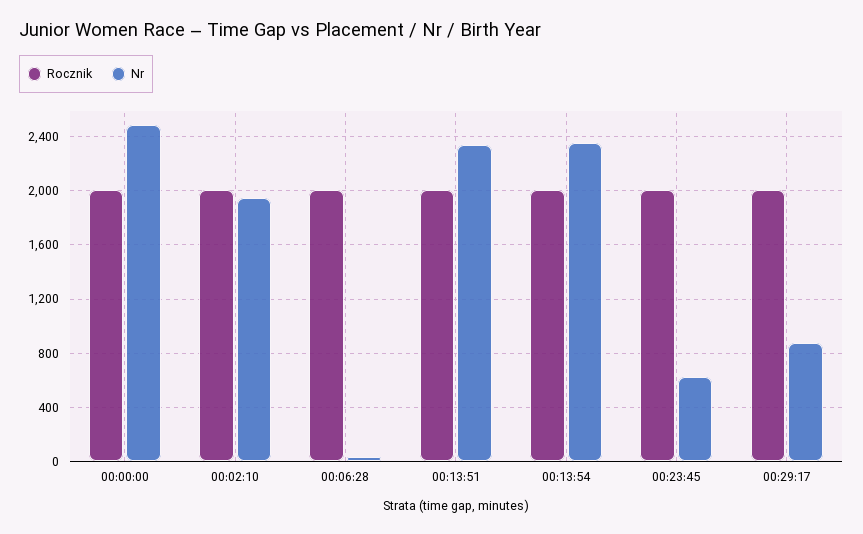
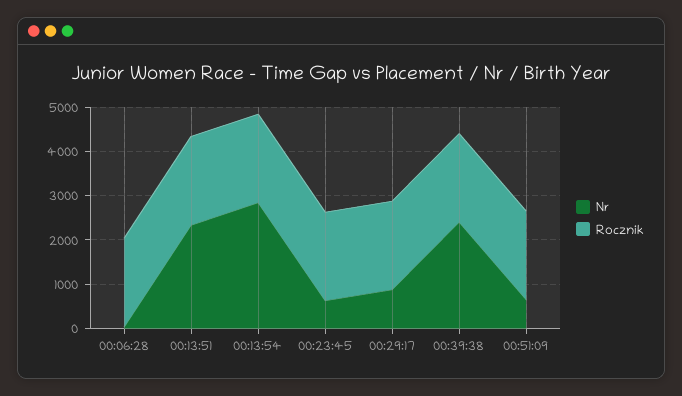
Rocznik, 00:00:00: 2000 -> none
Nr, 00:00:00: 2500 -> none
Rocznik, 00:02:10: 2000 -> none
Nr, 00:02:10: 1950 -> none
Nr, 00:13:54: 2350 -> 2800
Nr, 00:39:38: none -> 2400
Rocznik, 00:39:38: none -> 2000
Nr, 00:51:09: none -> 600
Rocznik, 00:51:09: none -> 2000

